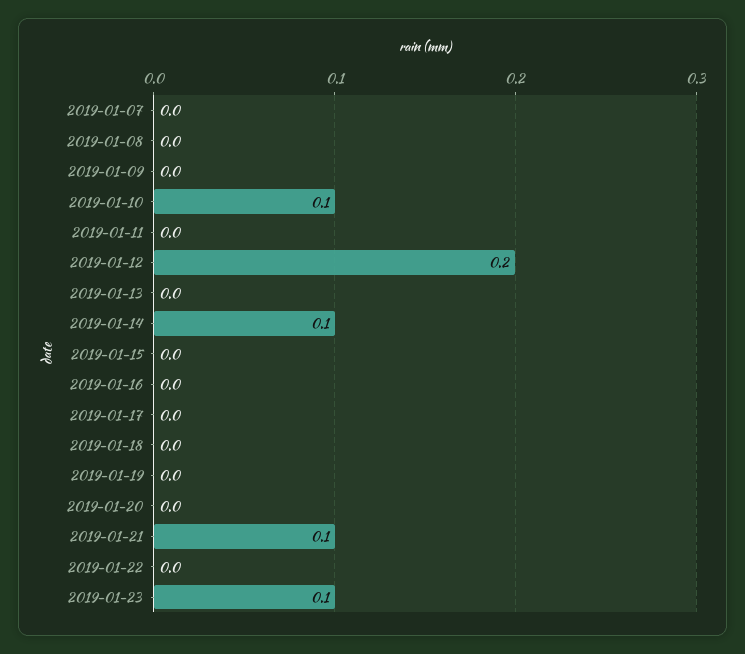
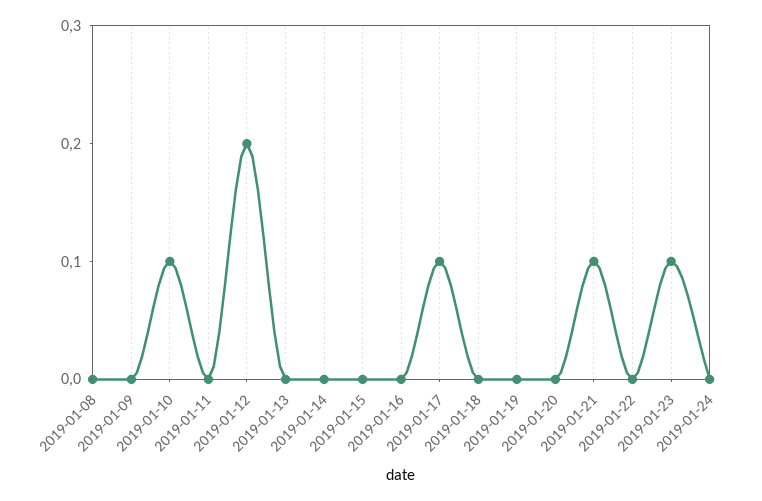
2019-01-07: 0 -> none
2019-01-14: 0.1 -> 0
2019-01-17: 0 -> 0.1
2019-01-24: none -> 0

